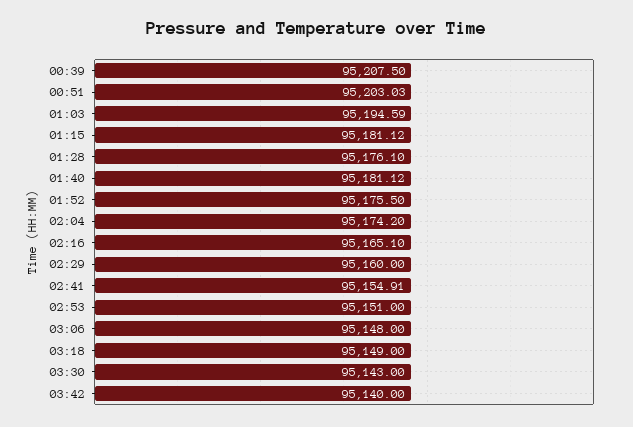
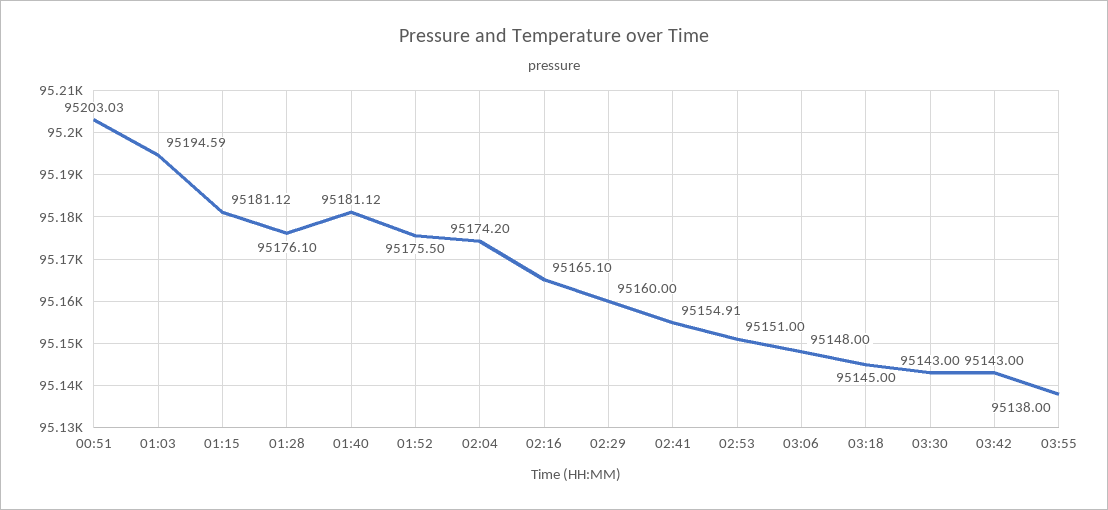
00:39: 95207.5 -> none
03:18: 95149 -> 95145
03:42: 95140 -> 95143
03:55: none -> 95138

